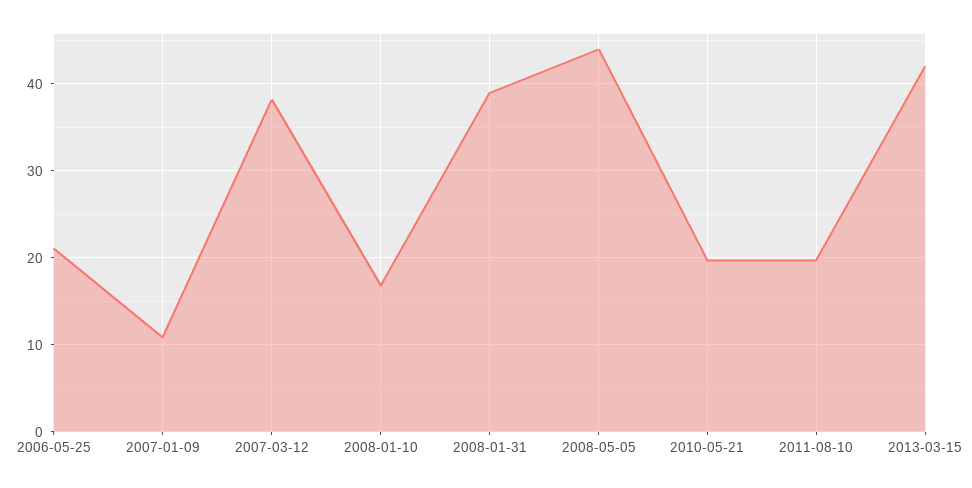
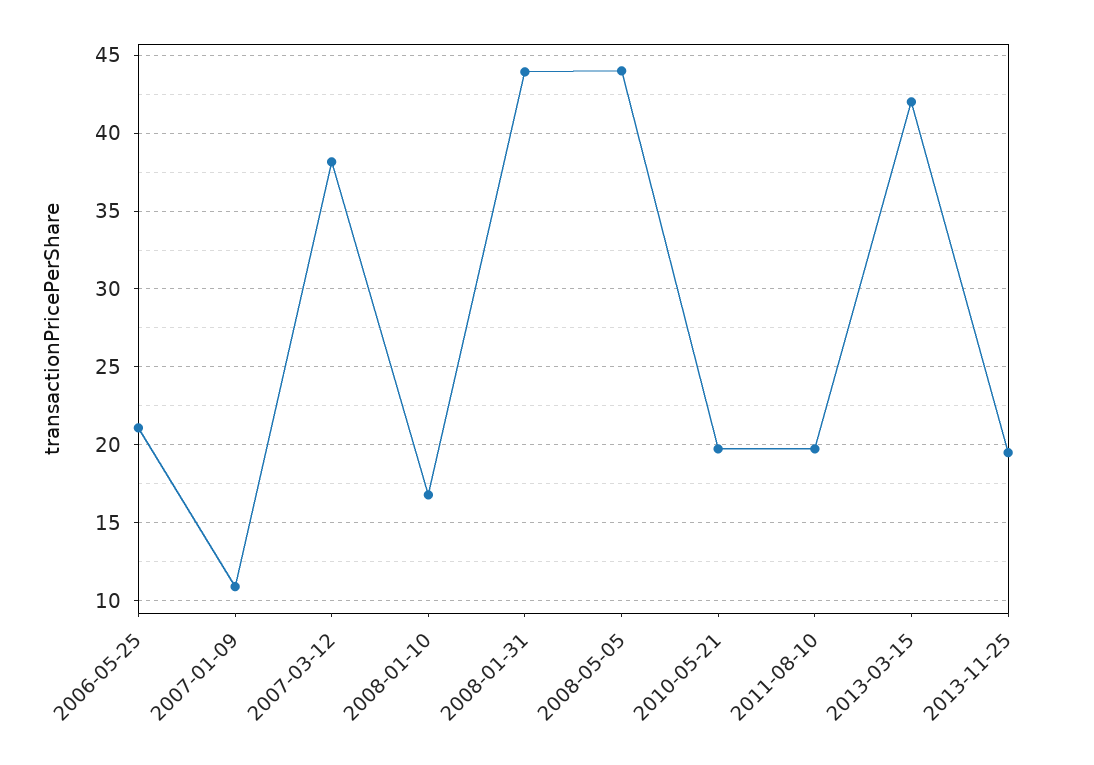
2008-01-31: 39 -> 44
2013-11-25: none -> 19.5

